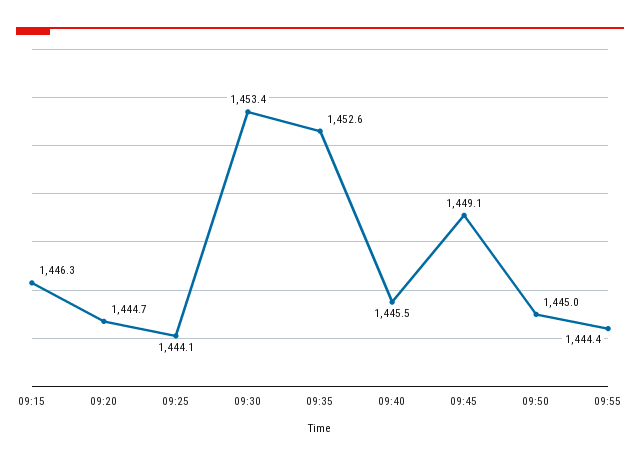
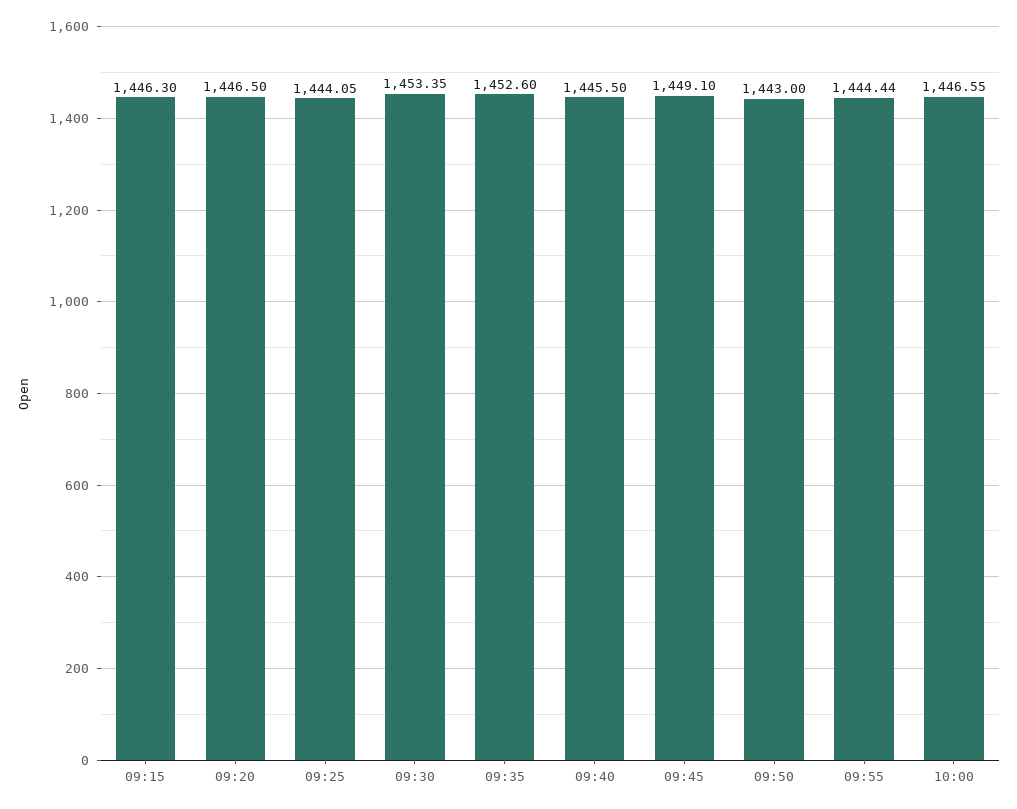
09:20: 1444.7 -> 1446.5
09:50: 1445 -> 1443
10:00: none -> 1446.55

